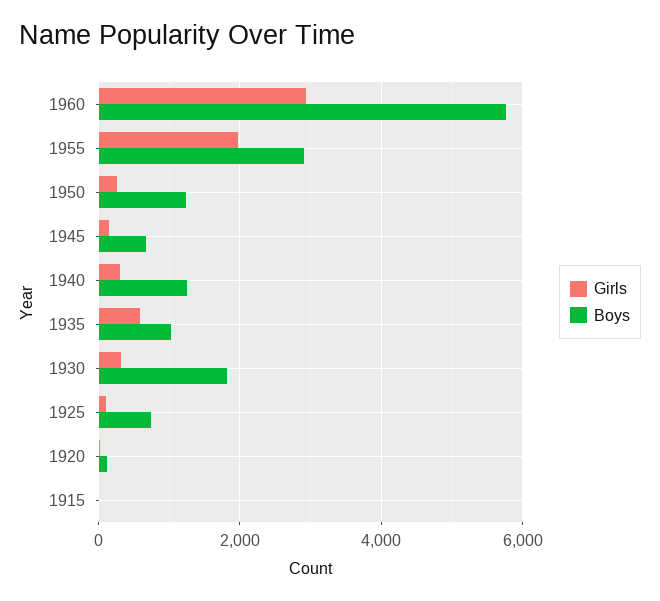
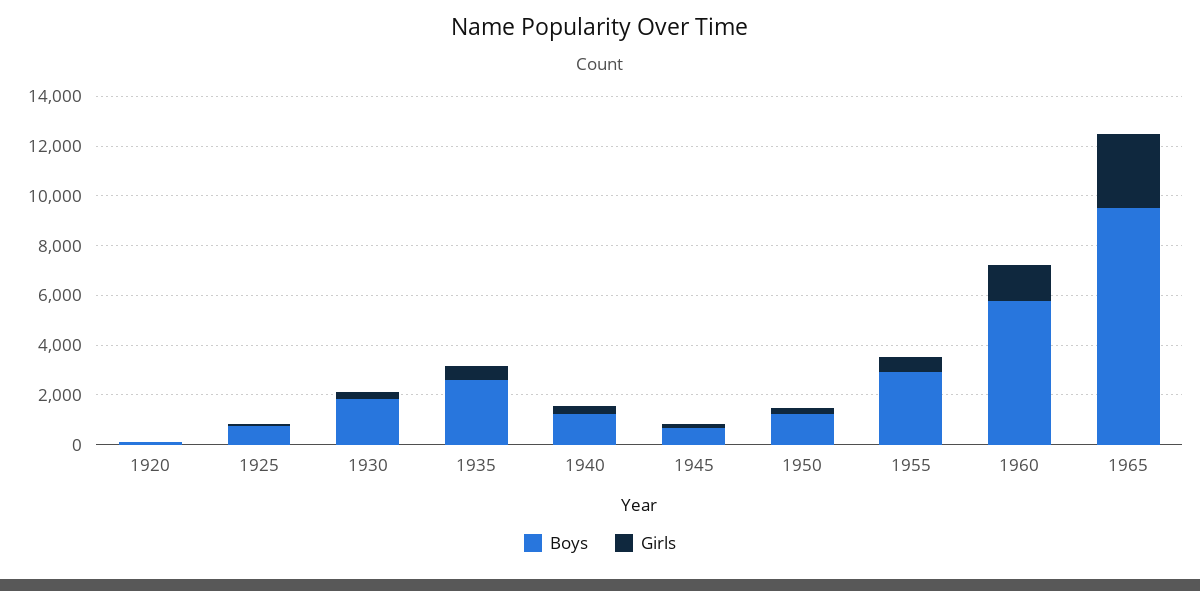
Girls, 1960: 3000 -> 1500
Girls, 1955: 2000 -> 500
Boys, 1935: 1000 -> 2500
Girls, 1915: 0 -> none
Boys, 1915: 0 -> none
Boys, 1965: none -> 9500
Girls, 1965: none -> 3000

